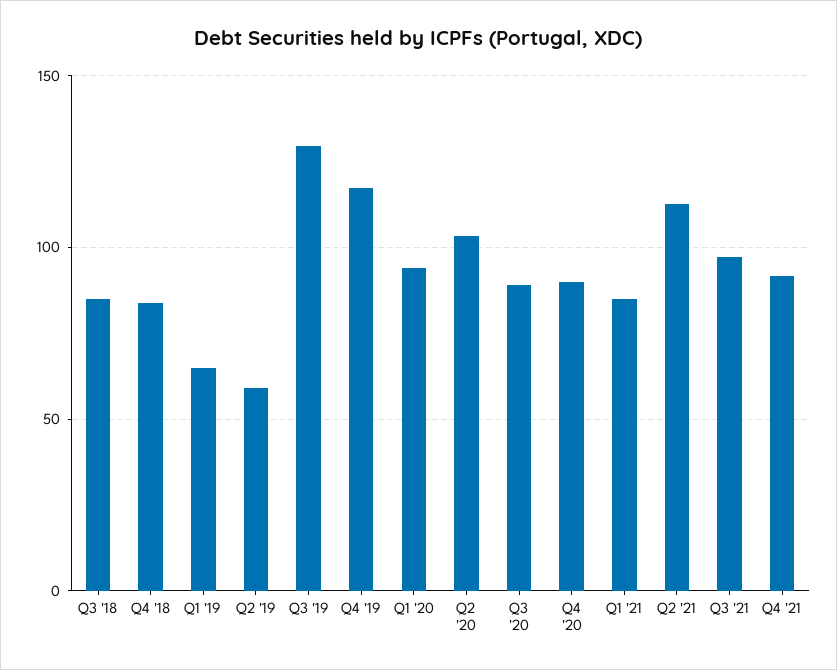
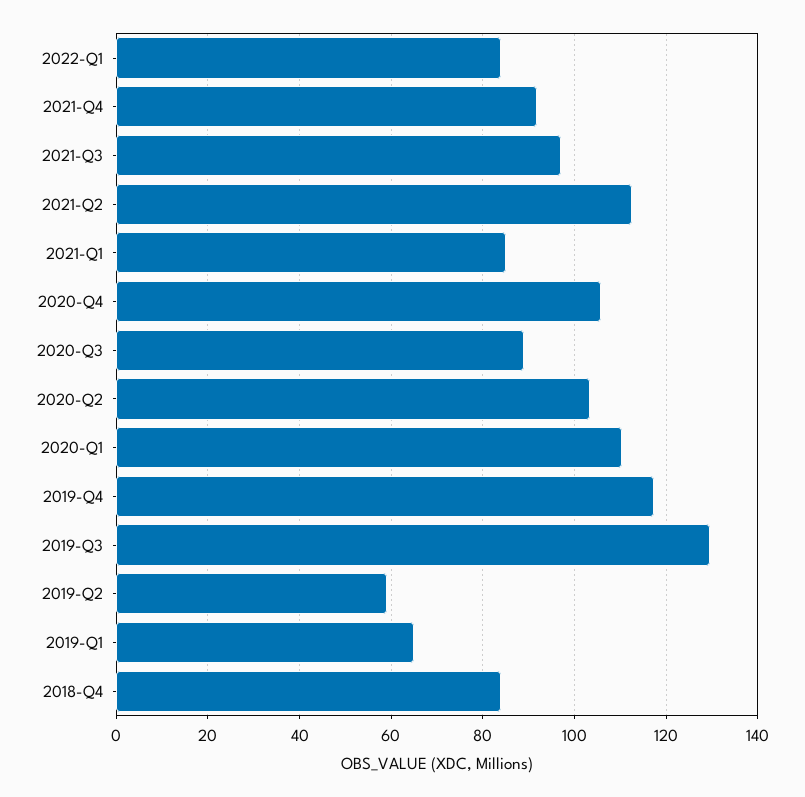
Q3 '18: 85 -> none
Q1 '20: 95 -> 110
Q4 '20: 90 -> 106
2022-Q1: none -> 84

